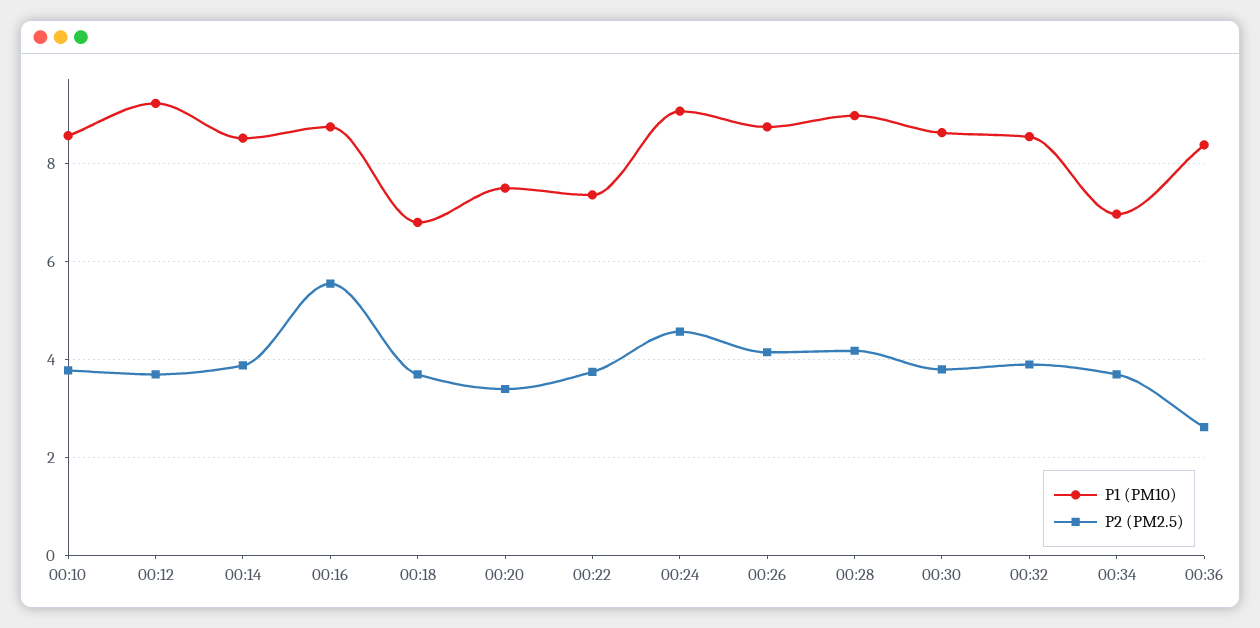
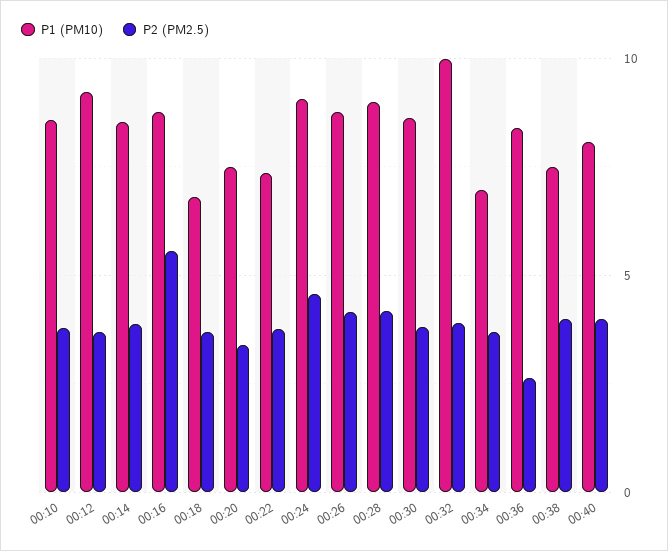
P1 (PM10), 00:32: 8.6 -> 10
P1 (PM10), 00:38: none -> 7.5
P2 (PM2.5), 00:38: none -> 4
P1 (PM10), 00:40: none -> 8
P2 (PM2.5), 00:40: none -> 4

